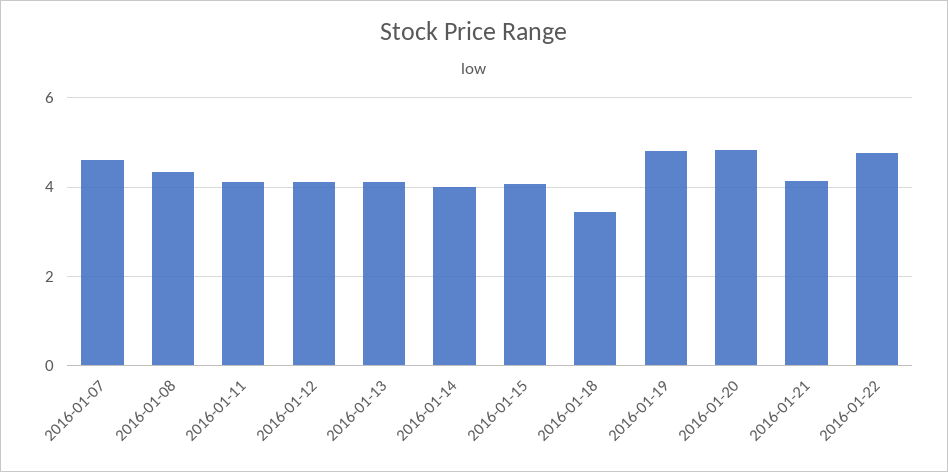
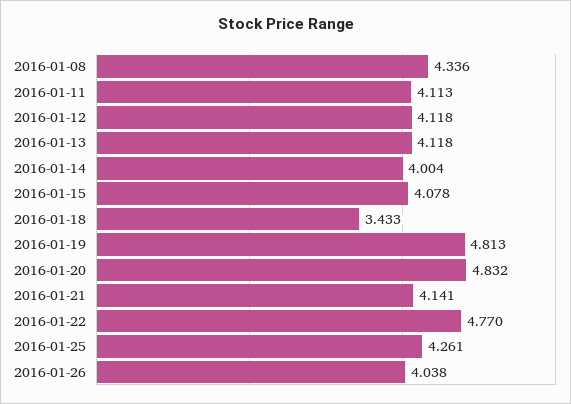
2016-01-07: 4.6 -> none
2016-01-25: none -> 4.261
2016-01-26: none -> 4.038

